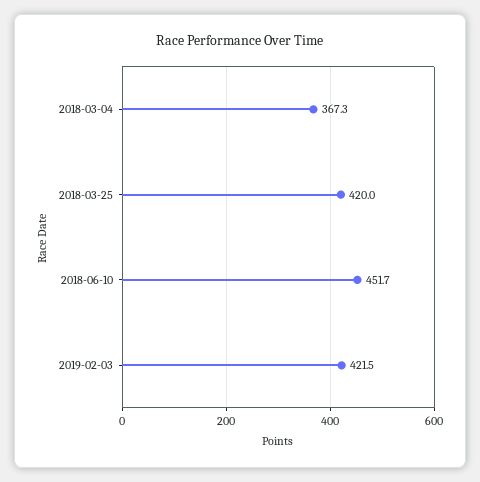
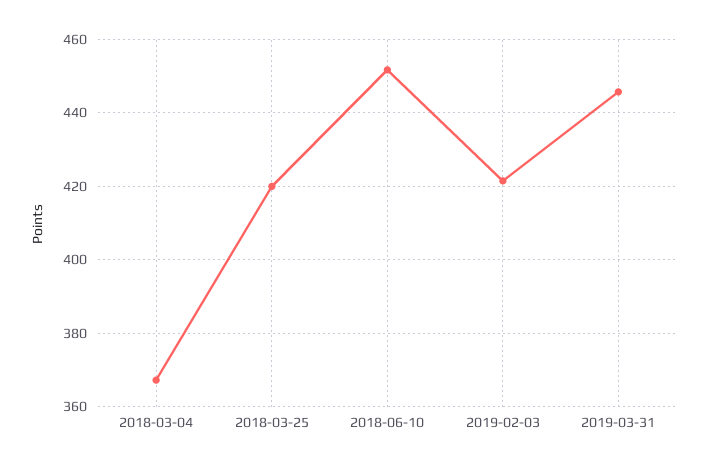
2019-03-31: none -> 446

